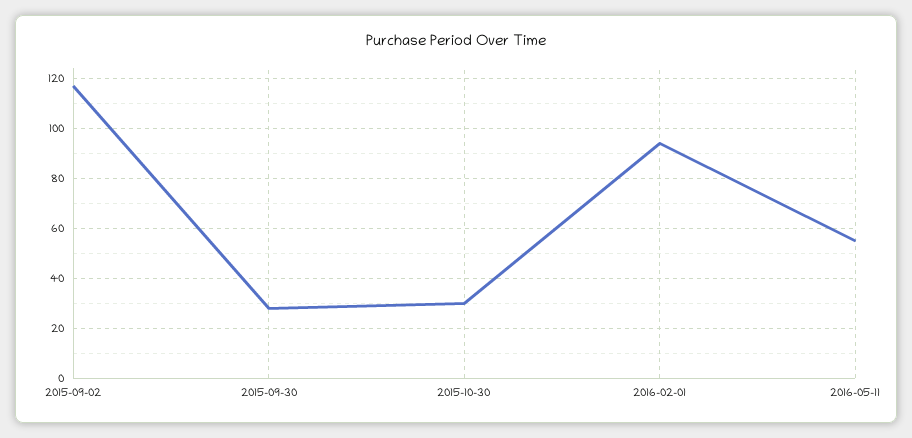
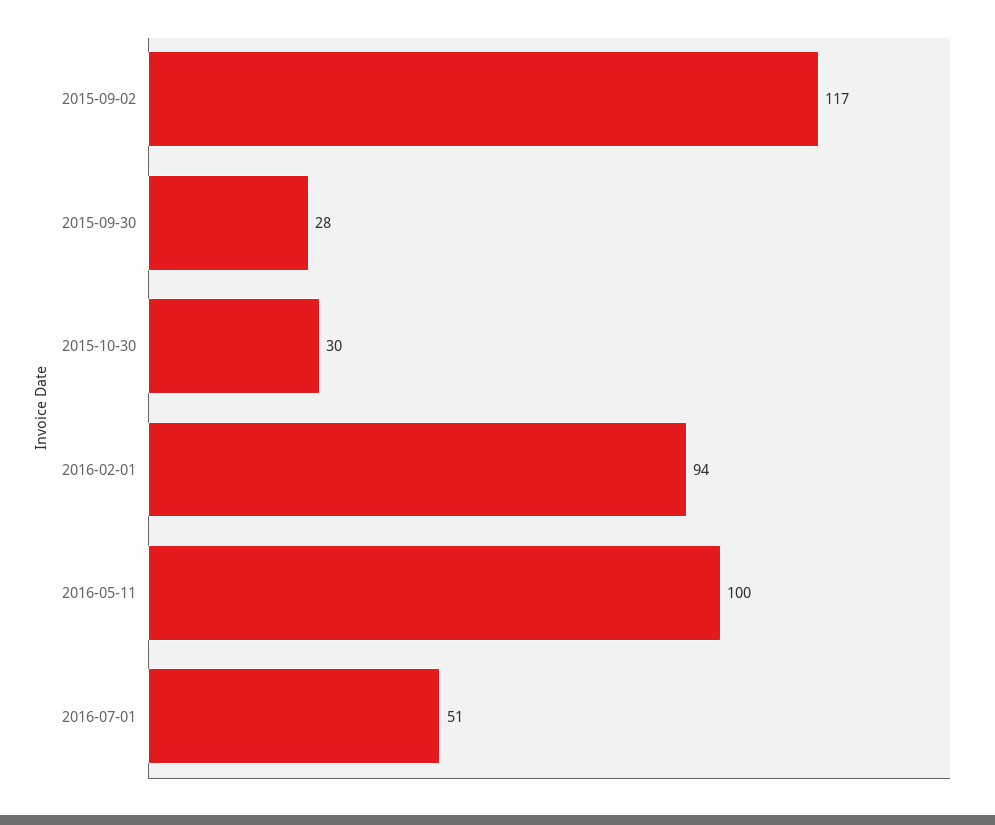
2016-05-11: 55 -> 100
2016-07-01: none -> 51

